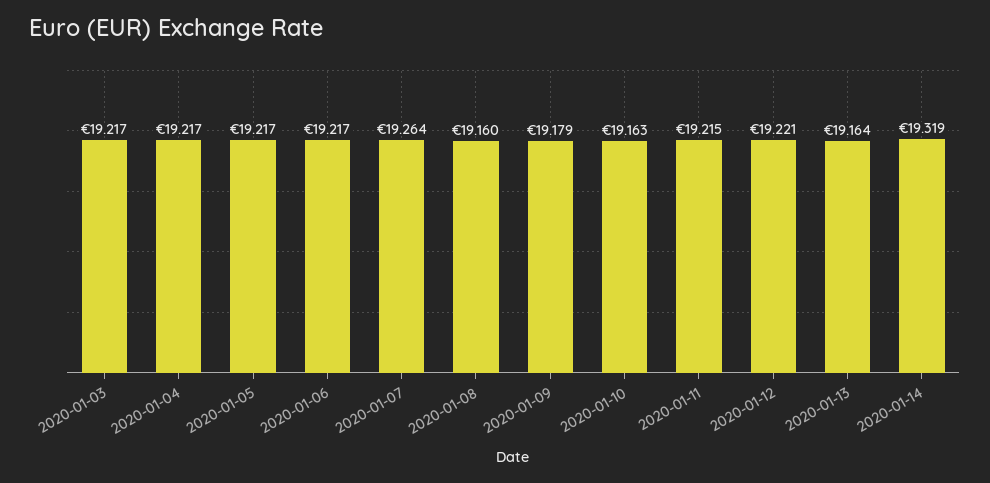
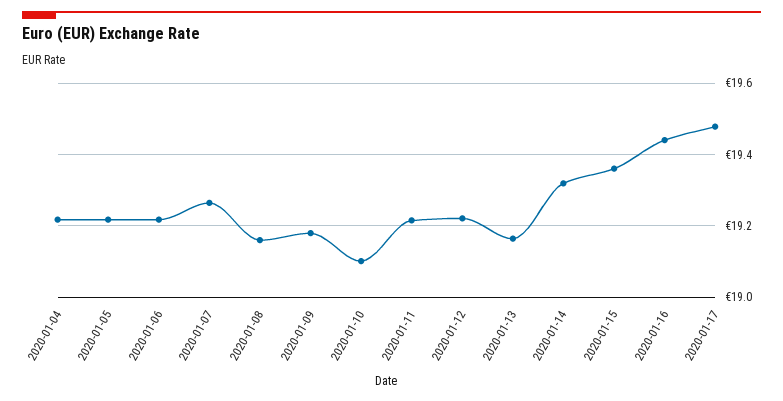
2020-01-03: 19.217 -> none
2020-01-10: 19.163 -> 19.1
2020-01-15: none -> 19.36
2020-01-16: none -> 19.44
2020-01-17: none -> 19.48

